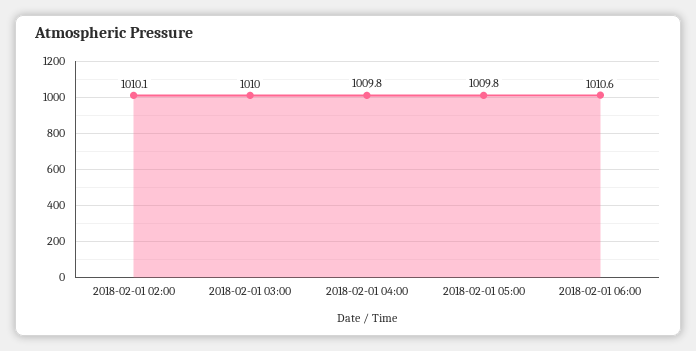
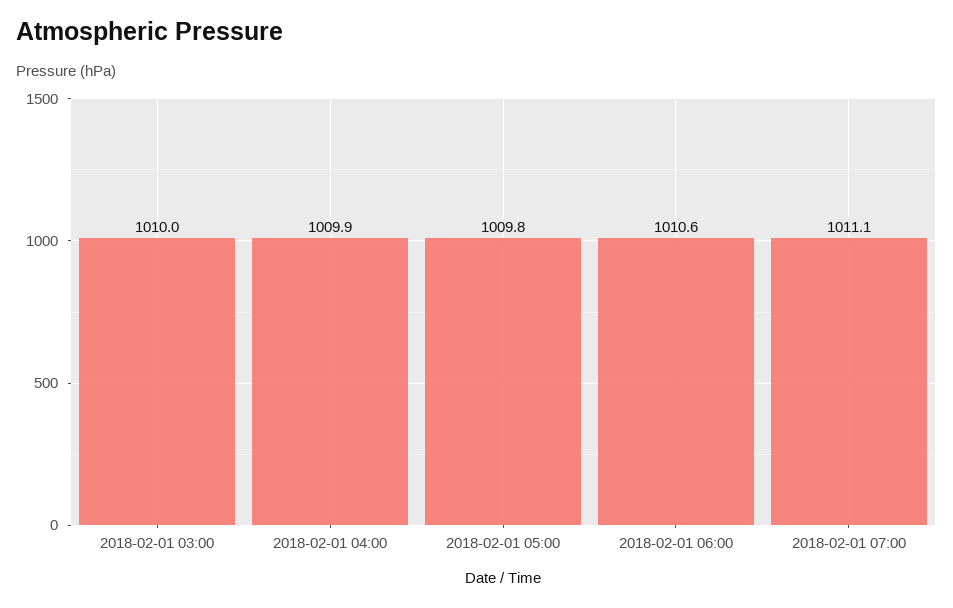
2018-02-01 02:00: 1010.1 -> none
2018-02-01 04:00: 1009.8 -> 1009.9
2018-02-01 07:00: none -> 1011.1

